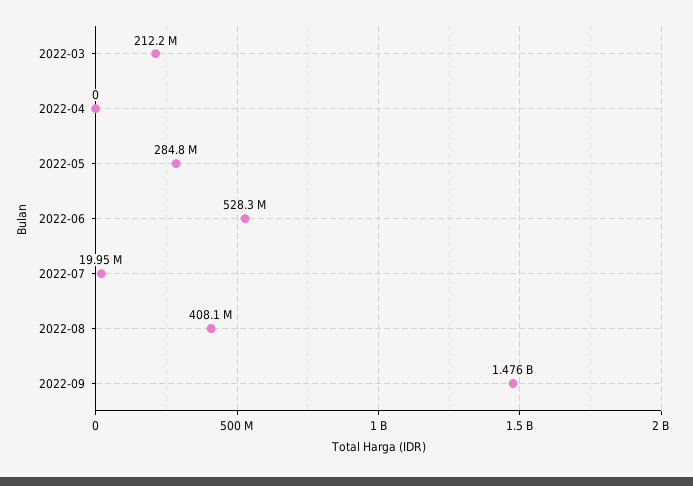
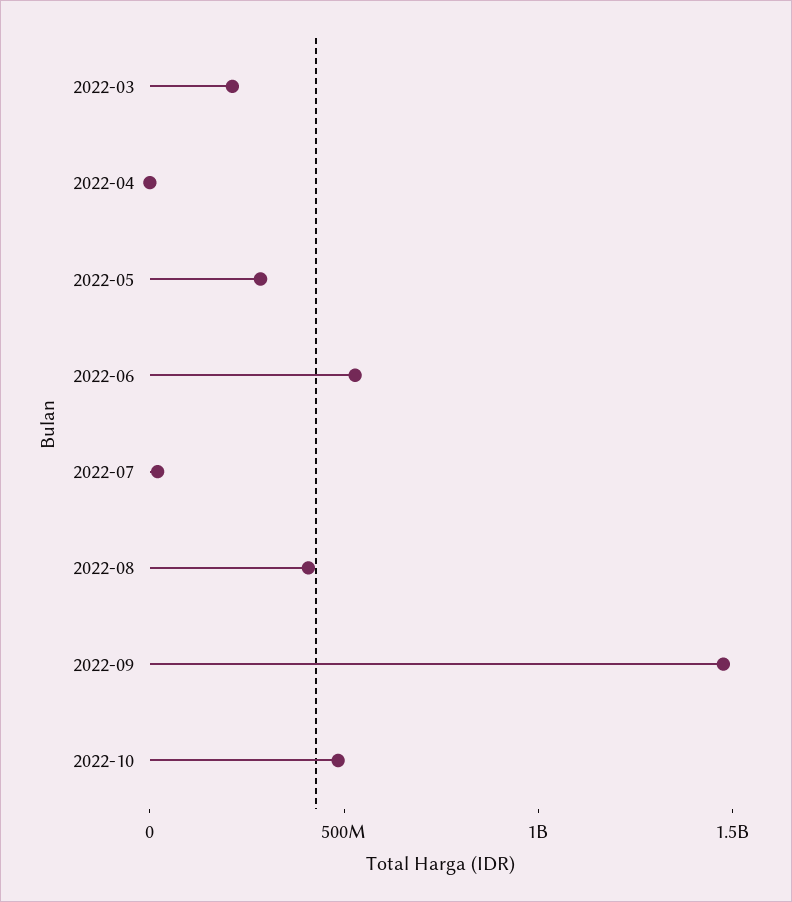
2022-10: none -> 500000000

